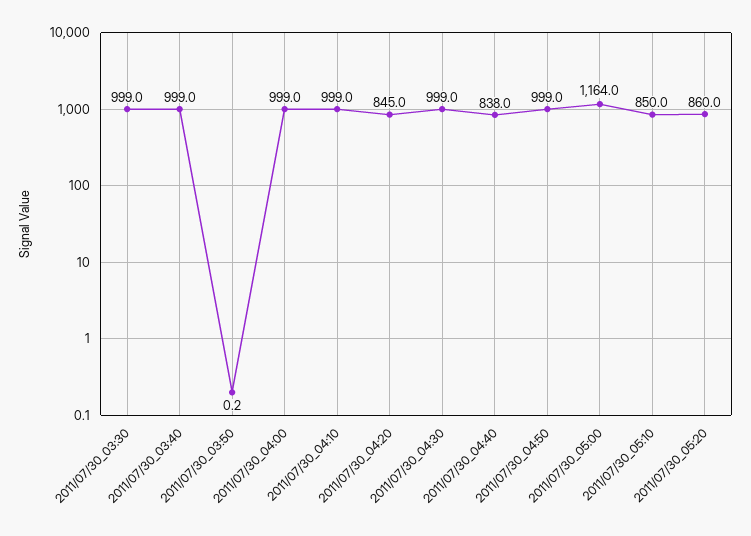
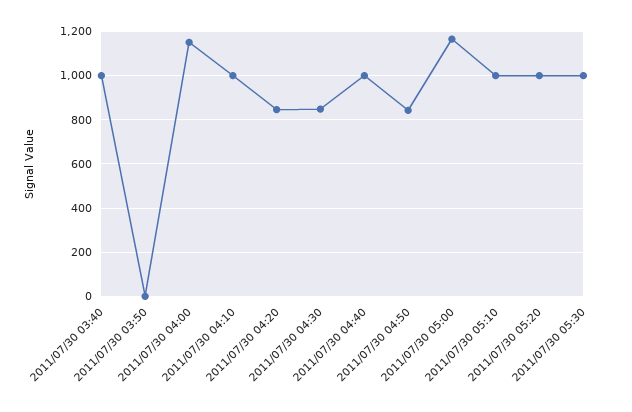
2011/07/30_03:30: 999 -> none
2011/07/30_04:00: 999 -> 1150
2011/07/30_04:30: 999 -> 850
2011/07/30_04:40: 838 -> 1000
2011/07/30_04:50: 999 -> 850
2011/07/30_05:10: 850 -> 1000
2011/07/30_05:20: 860 -> 1000
2011/07/30 05:30: none -> 1000

